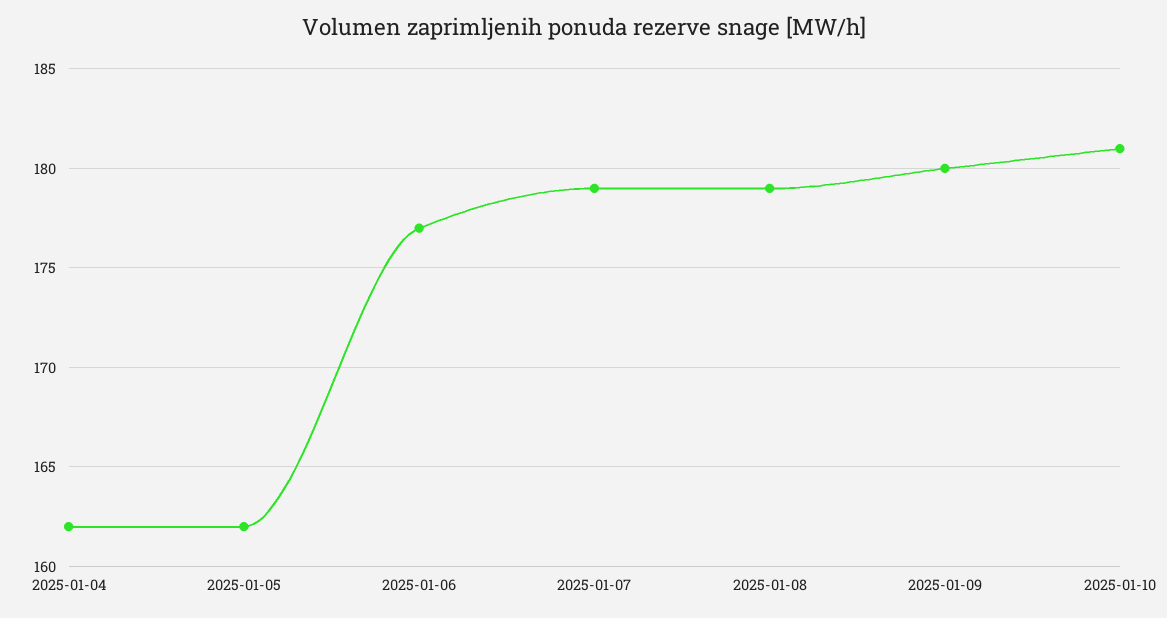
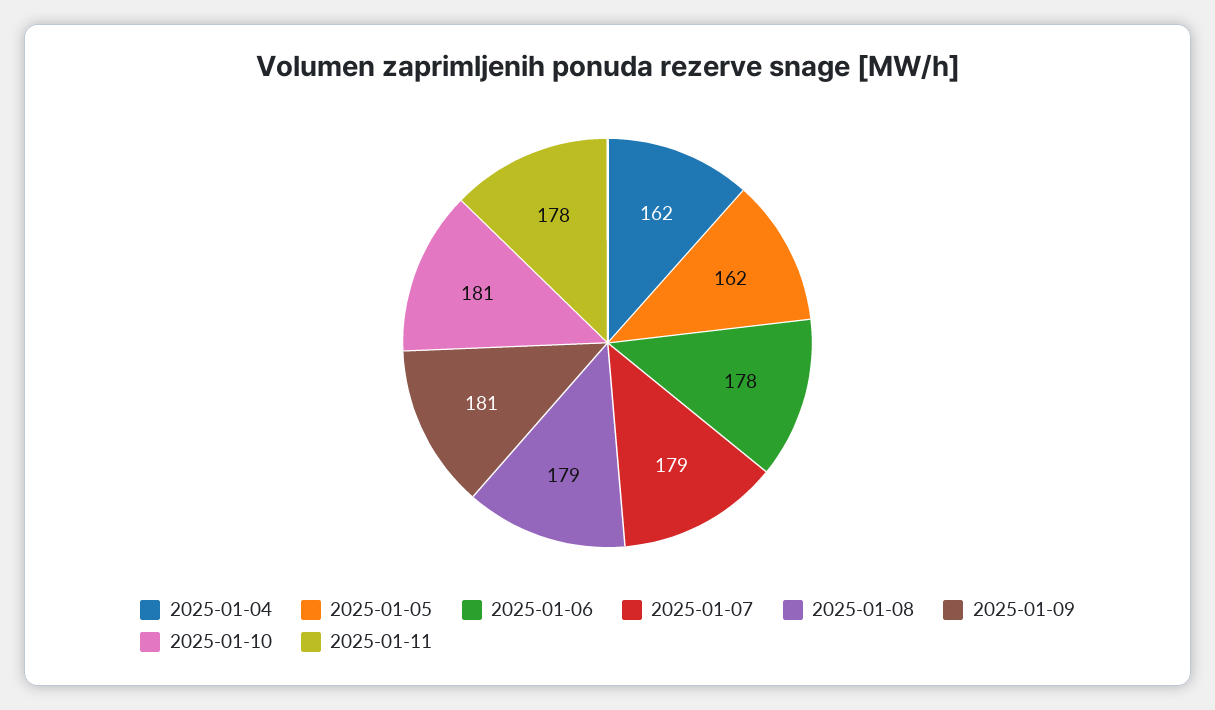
2025-01-06: 177 -> 178
2025-01-09: 180 -> 181
2025-01-11: none -> 178

